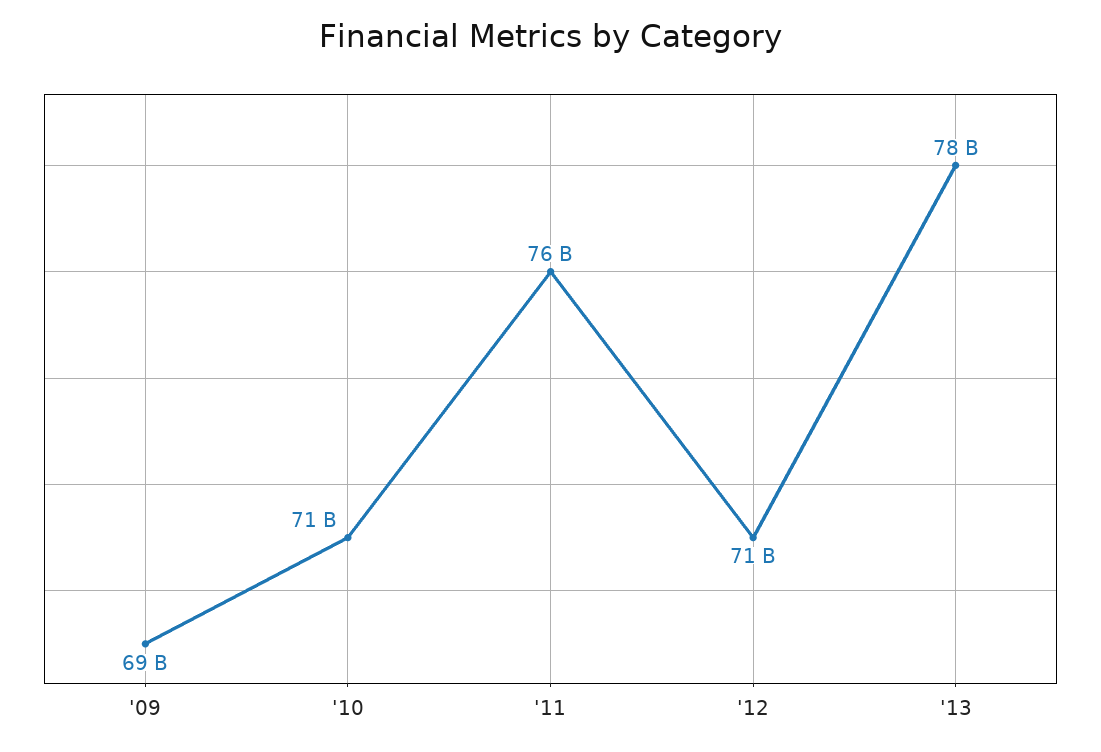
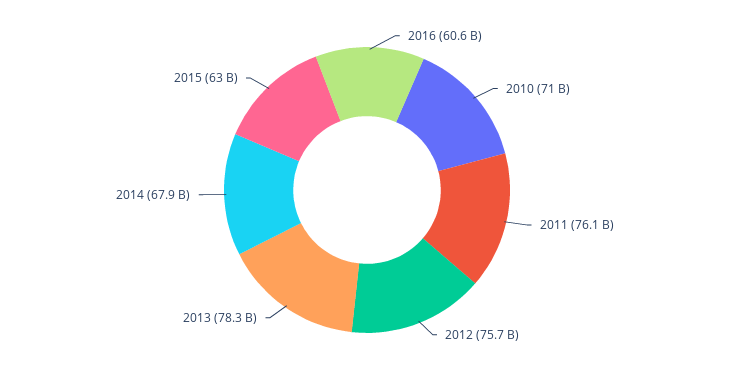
'09: 69000000000 -> none
'12: 71000000000 -> 75700000000
2016: none -> 60600000000
2014: none -> 67900000000
2015: none -> 63000000000

